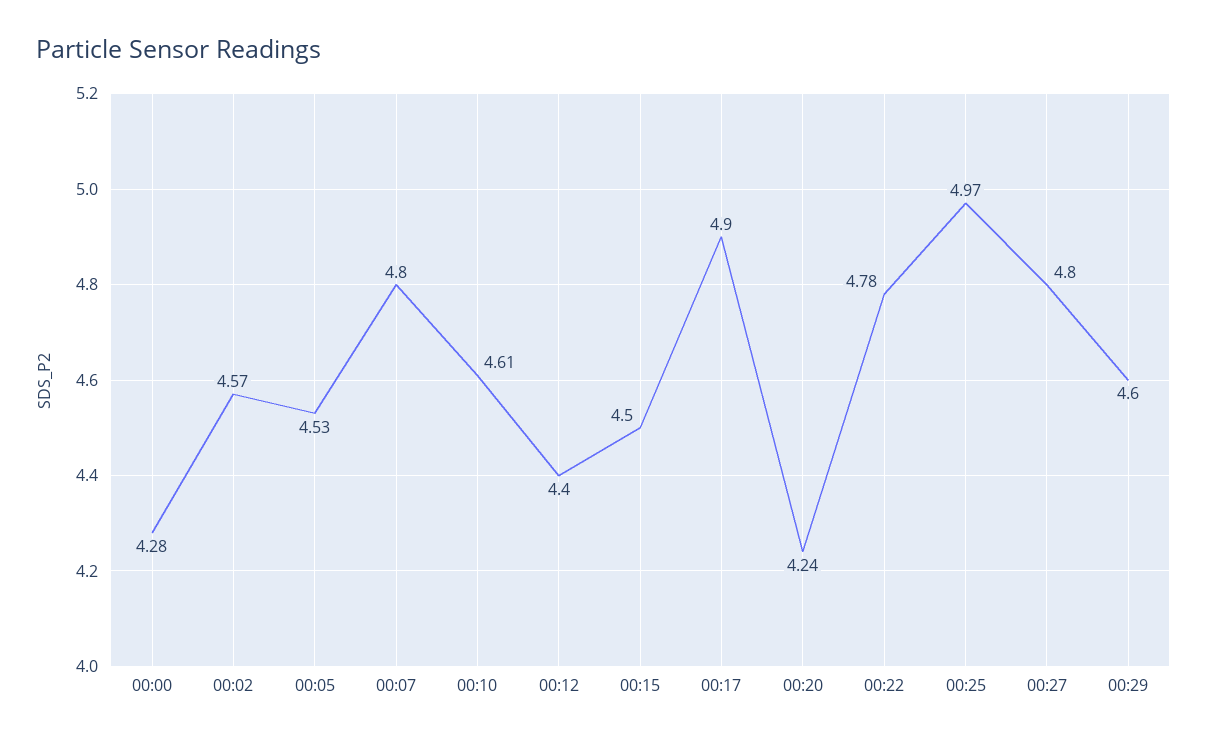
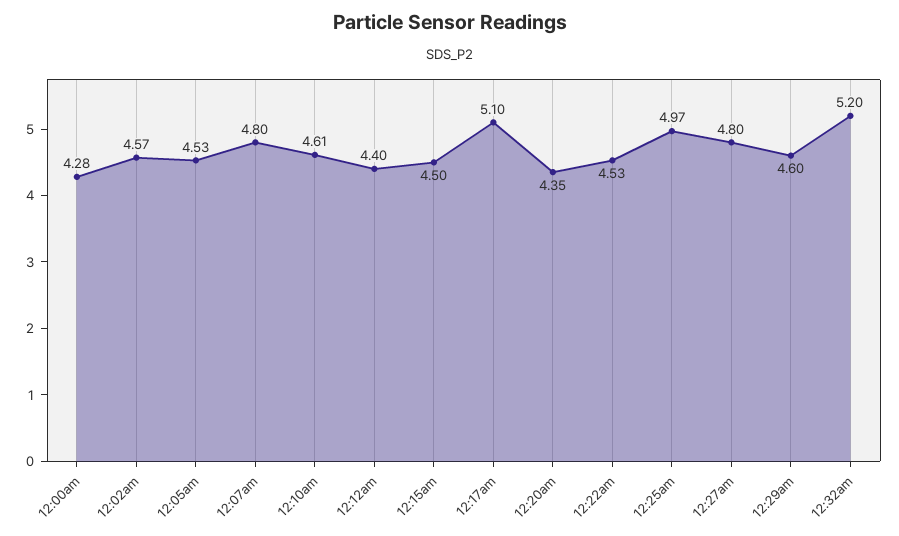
00:17: 4.9 -> 5.1
00:20: 4.24 -> 4.35
00:22: 4.78 -> 4.53
12:32am: none -> 5.2

